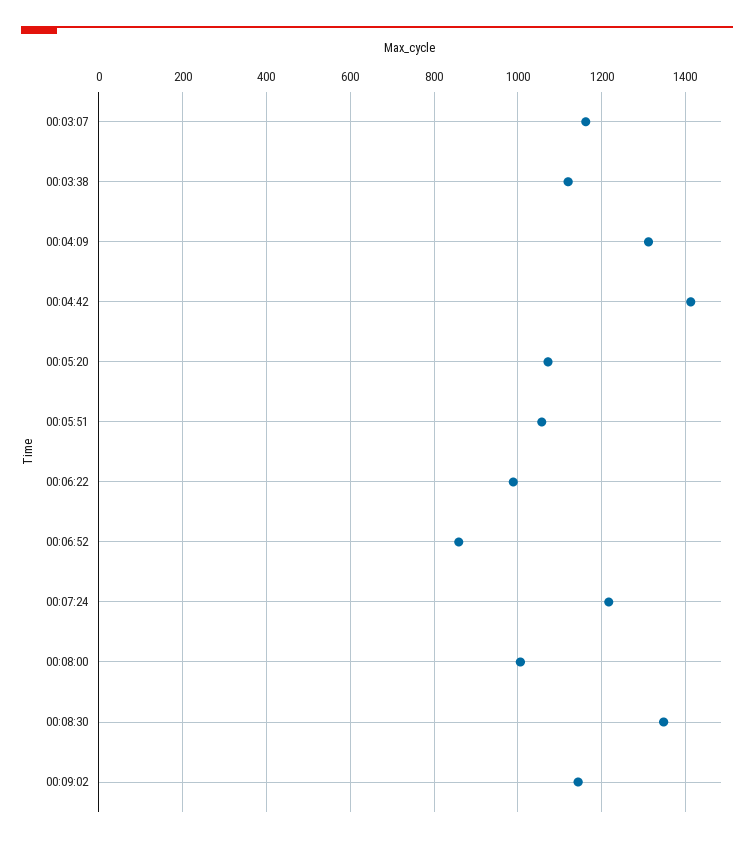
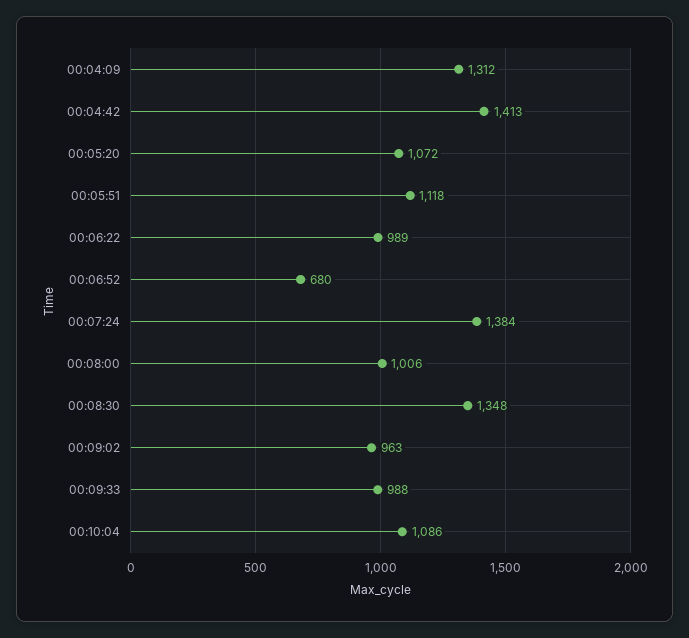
00:03:07: 1160 -> none
00:03:38: 1120 -> none
00:05:51: 1060 -> 1118
00:06:52: 860 -> 680
00:07:24: 1220 -> 1384
00:09:02: 1140 -> 963
00:09:33: none -> 988
00:10:04: none -> 1086

